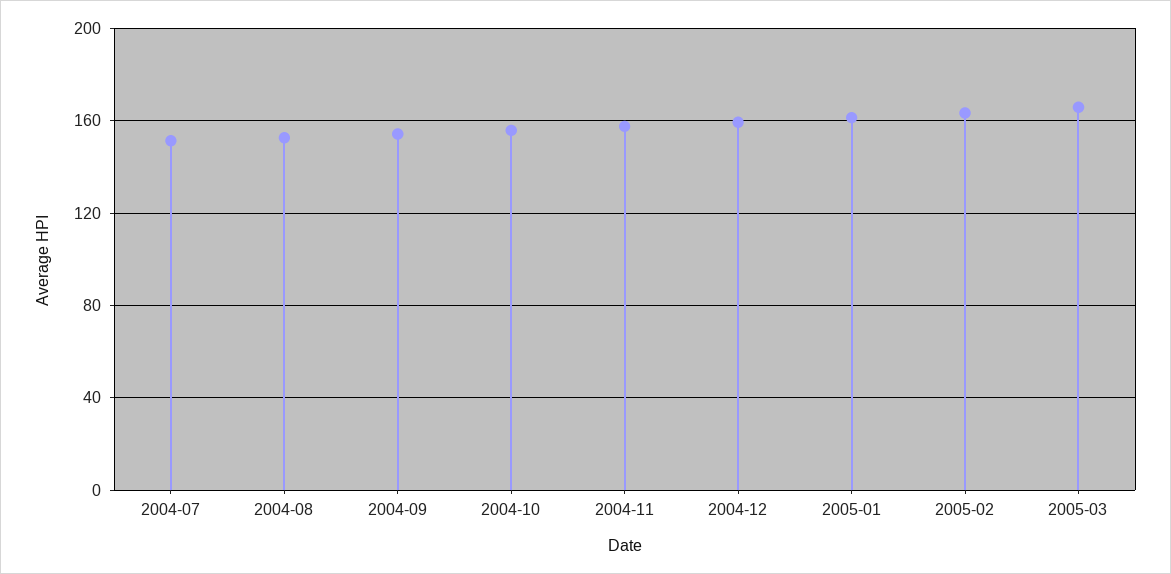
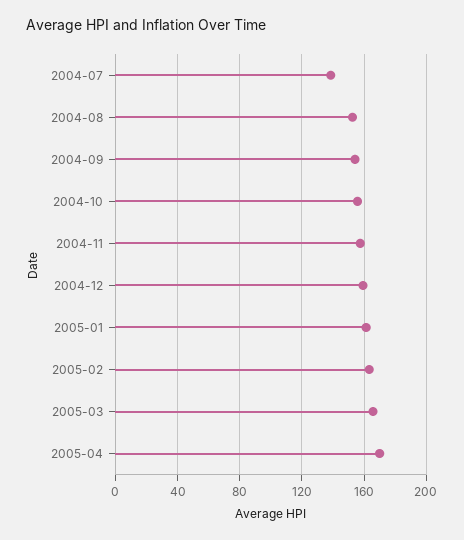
2004-07: 150 -> 140
2005-04: none -> 170

